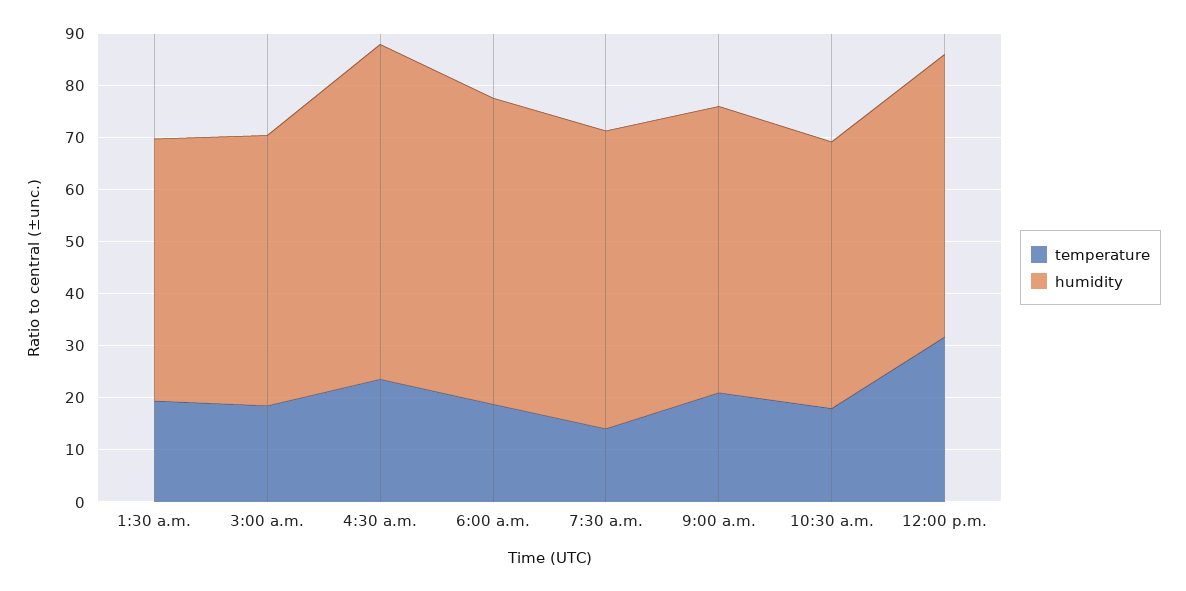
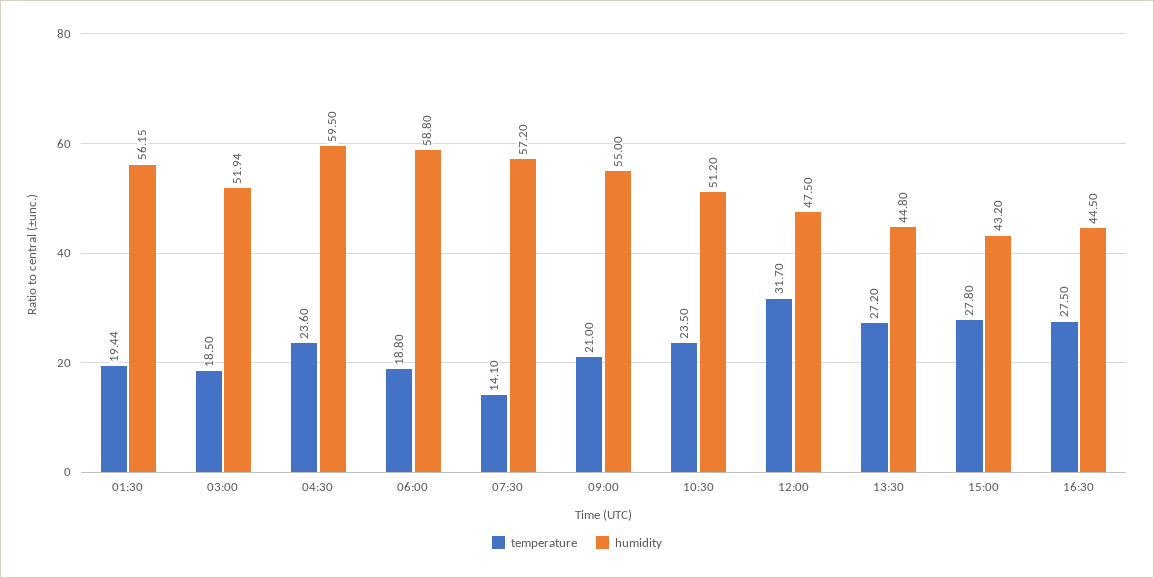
humidity, 1:30 a.m.: 50 -> 56.15
humidity, 4:30 a.m.: 64 -> 59.5
temperature, 10:30 a.m.: 18 -> 23.5
humidity, 12:00 p.m.: 54 -> 47.5
temperature, 13:30: none -> 27.2
humidity, 13:30: none -> 44.8
temperature, 15:00: none -> 27.8
humidity, 15:00: none -> 43.2
temperature, 16:30: none -> 27.5
humidity, 16:30: none -> 44.5

